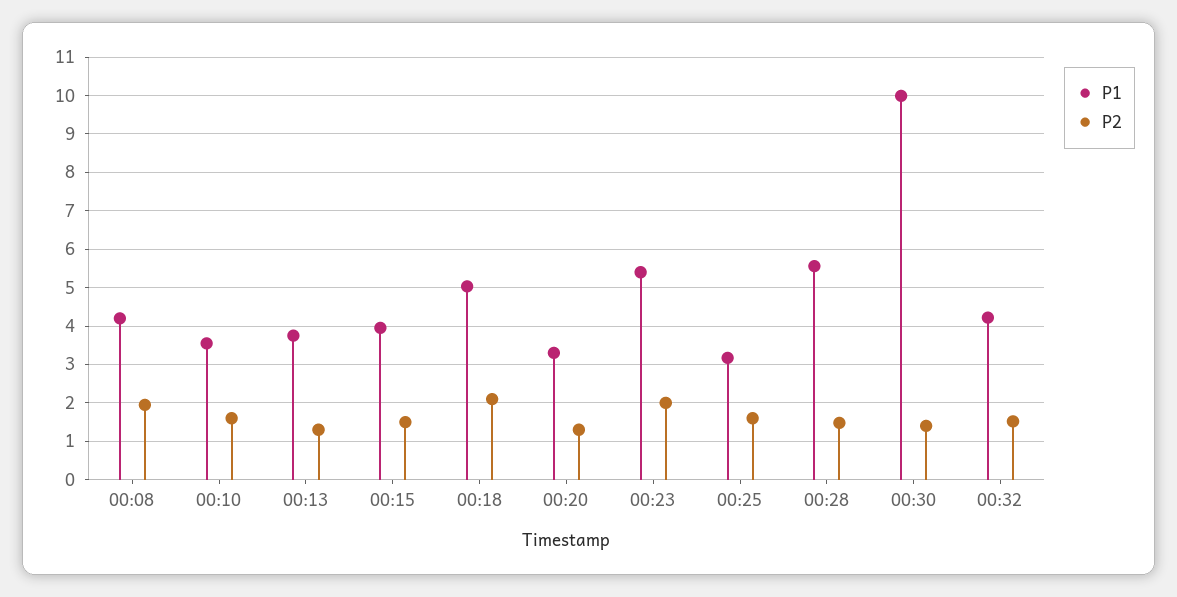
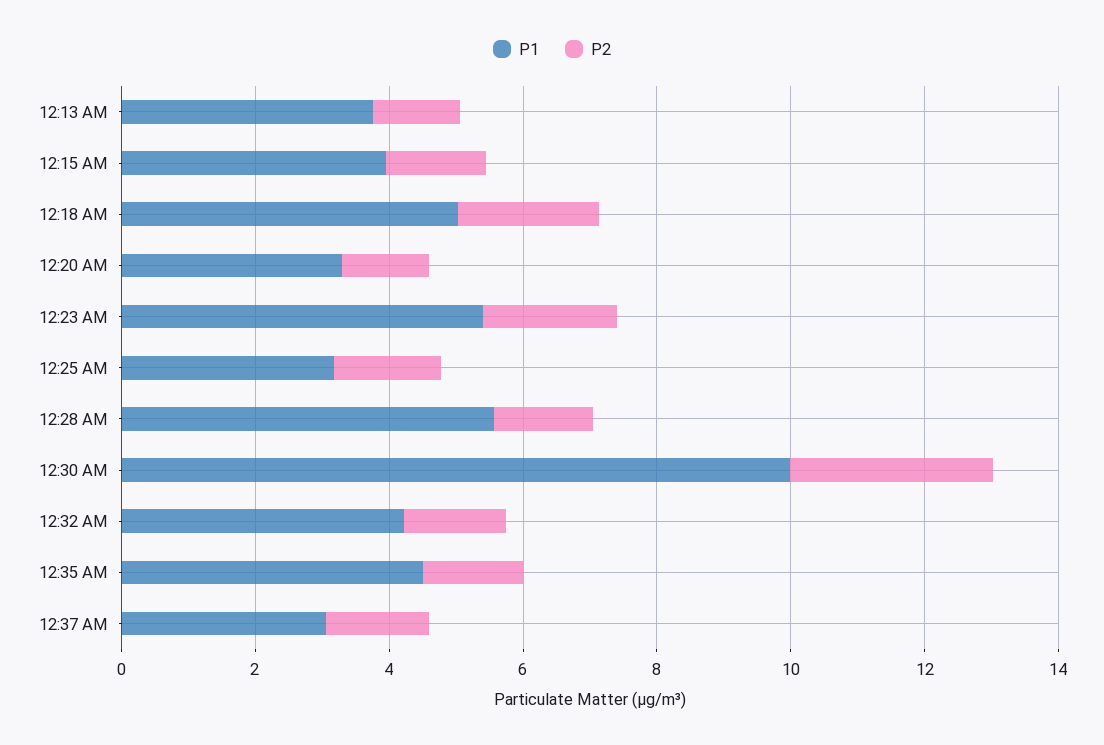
P1, 00:08: 4.2 -> none
P2, 00:08: 2 -> none
P1, 00:10: 3.6 -> none
P2, 00:10: 1.6 -> none
P2, 00:30: 1.4 -> 3
P1, 12:35 AM: none -> 4.5
P2, 12:35 AM: none -> 1.5
P1, 12:37 AM: none -> 3
P2, 12:37 AM: none -> 1.5

